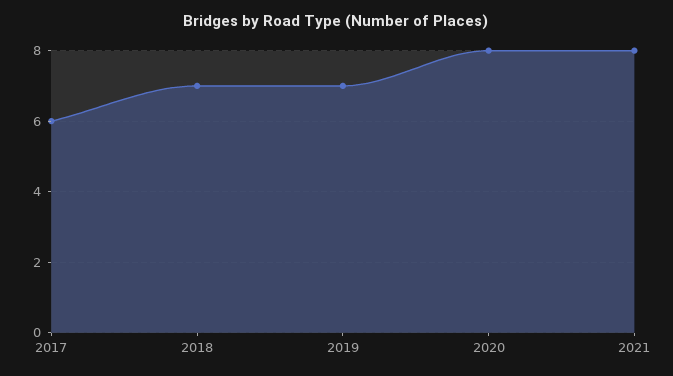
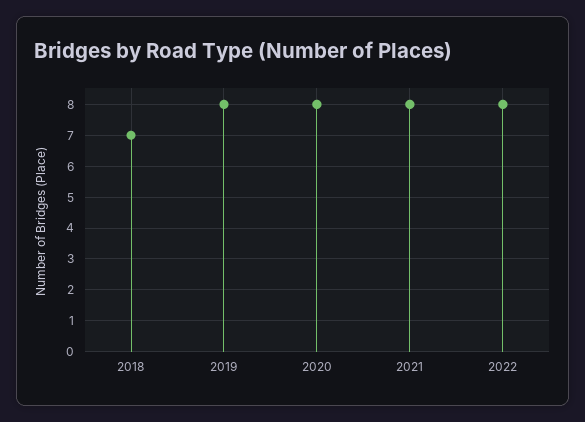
2017: 6 -> none
2019: 7 -> 8
2022: none -> 8

